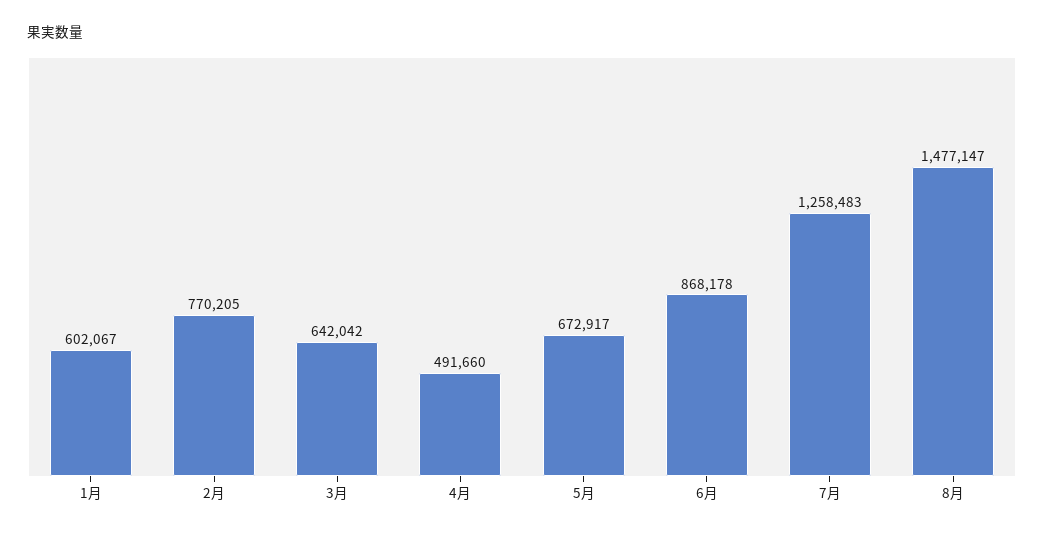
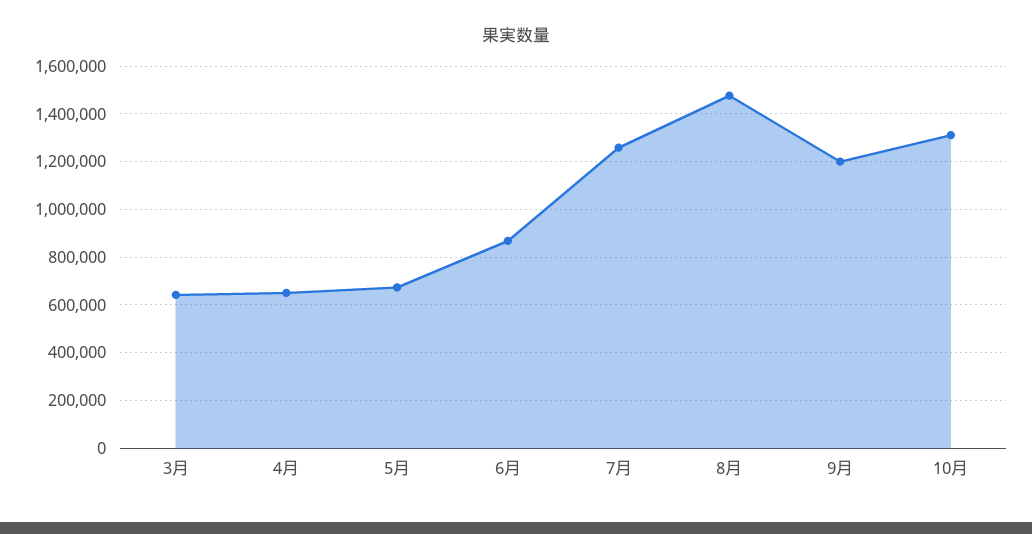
1月: 602067 -> none
2月: 770205 -> none
4月: 491660 -> 650000
9月: none -> 1200000
10月: none -> 1300000

